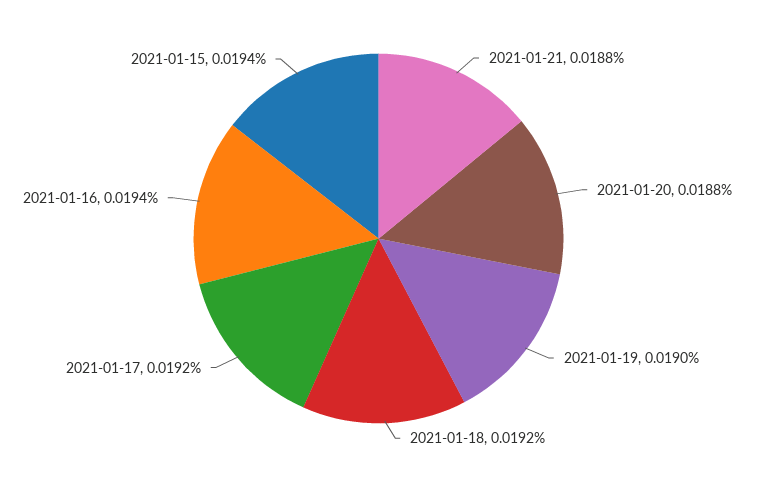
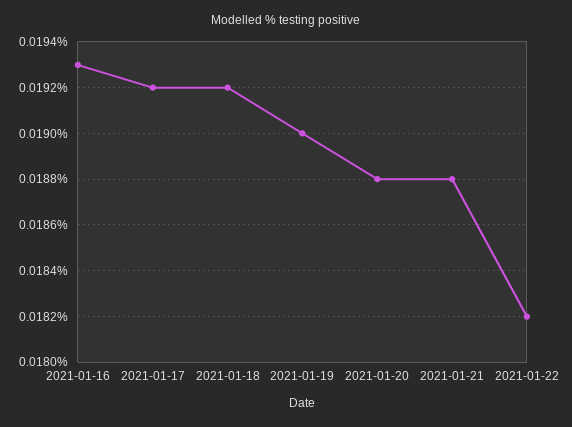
2021-01-16: 0.0194 -> 0.0193
2021-01-15: 0.0194 -> none
2021-01-22: none -> 0.0182

